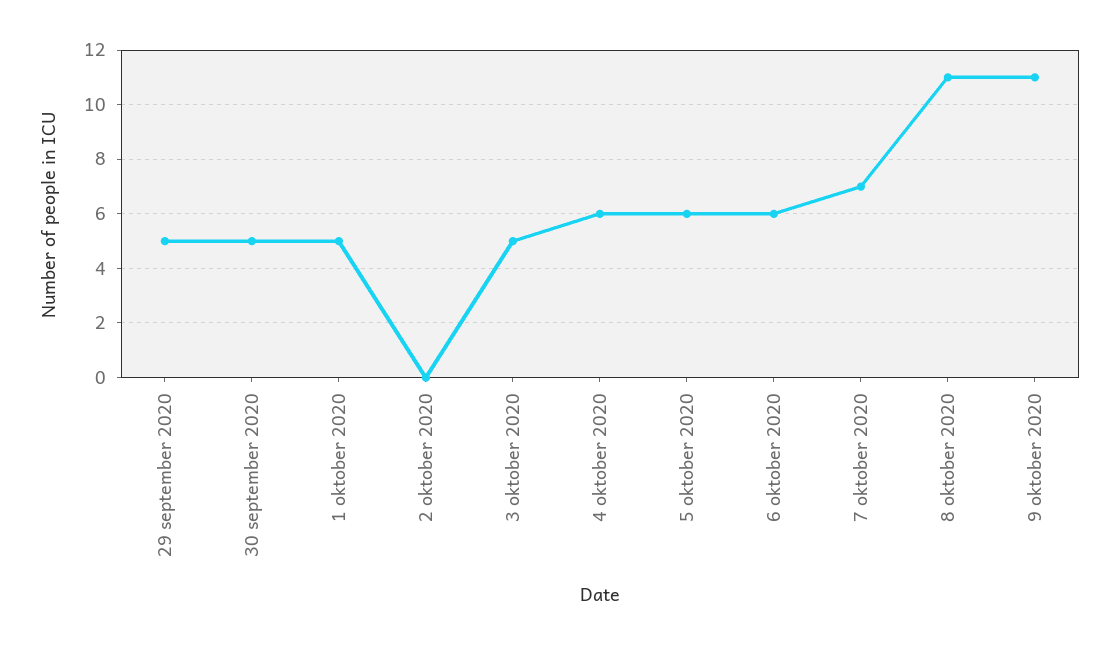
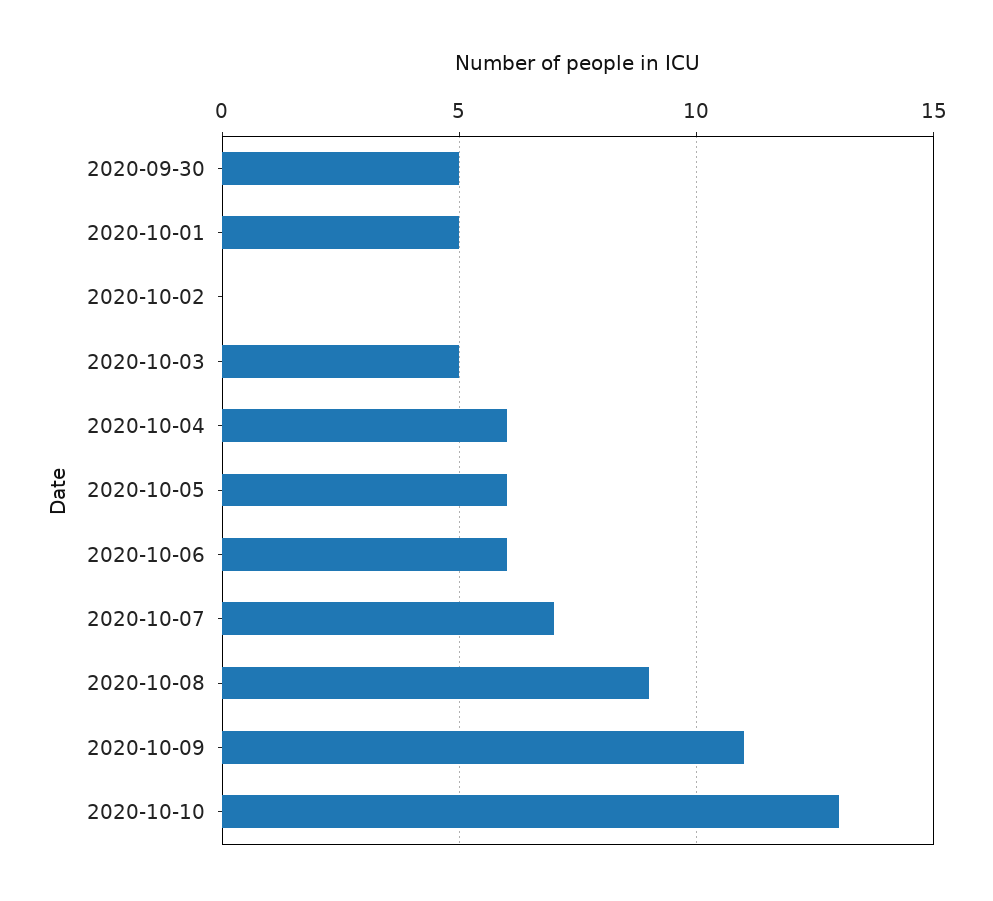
29 september 2020: 5 -> none
8 oktober 2020: 11 -> 9
2020-10-10: none -> 13

